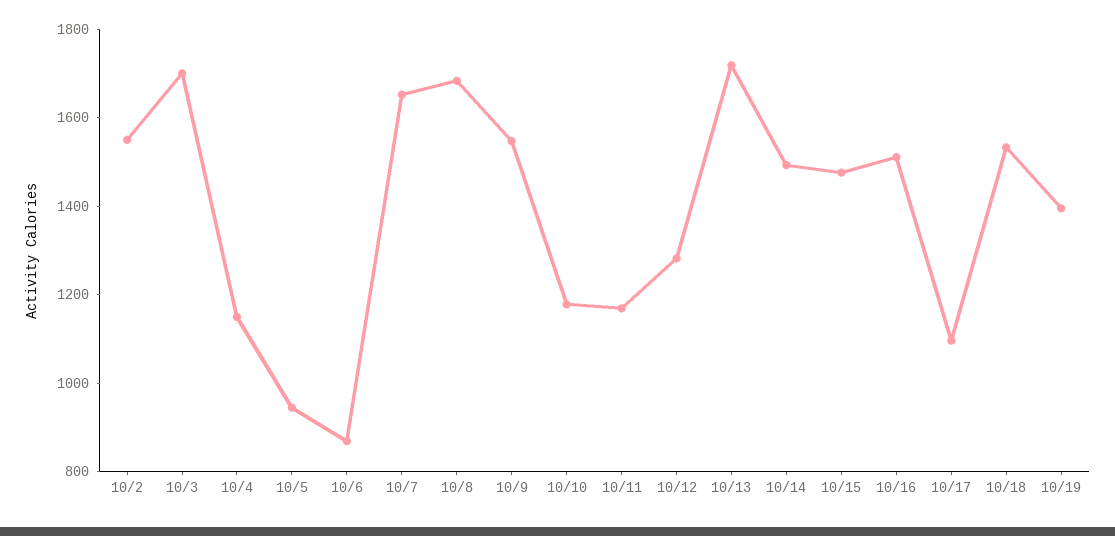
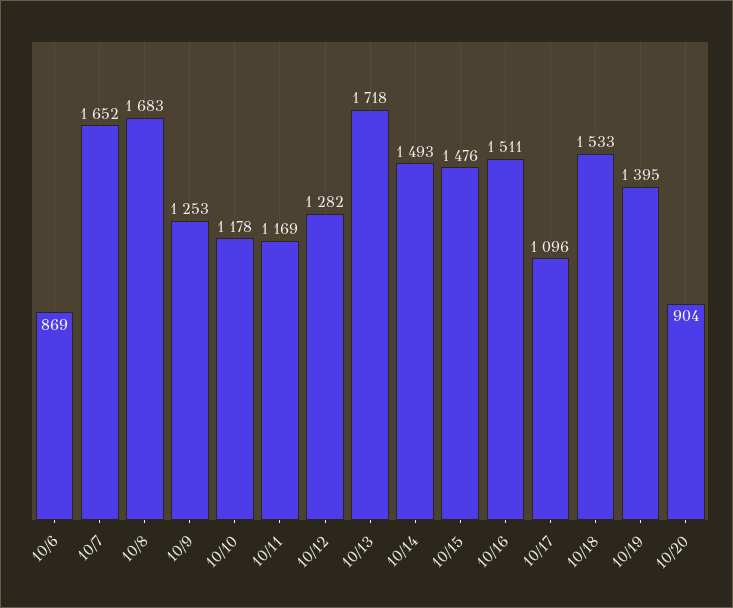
10/2: 1550 -> none
10/3: 1700 -> none
10/4: 1150 -> none
10/5: 950 -> none
10/9: 1550 -> 1253
10/20: none -> 904

